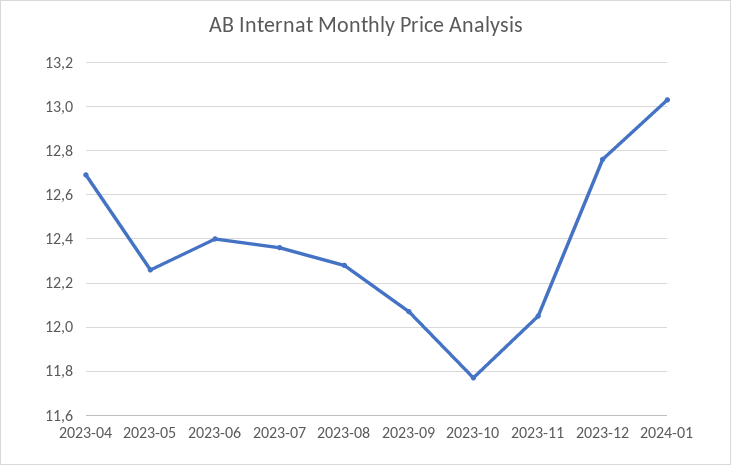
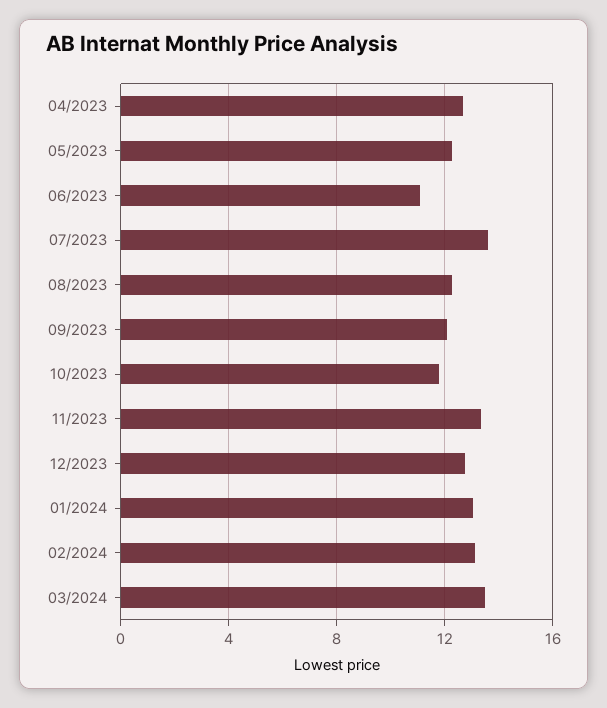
2023-06: 12.4 -> 11
2023-07: 12.35 -> 13.5
2023-11: 12.05 -> 13.5
02/2024: none -> 13
03/2024: none -> 13.5

